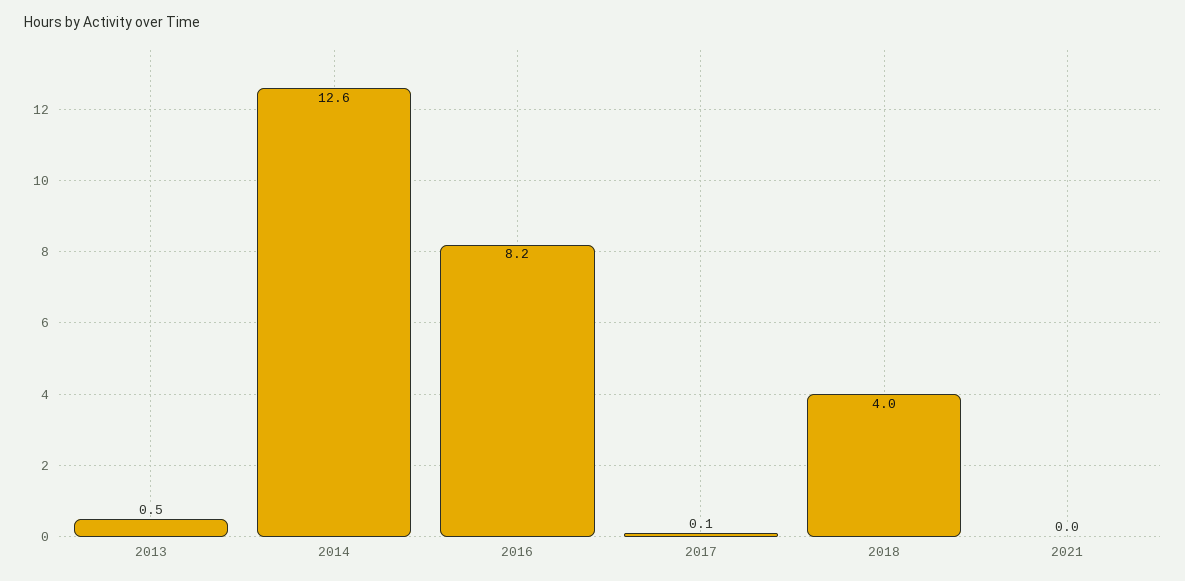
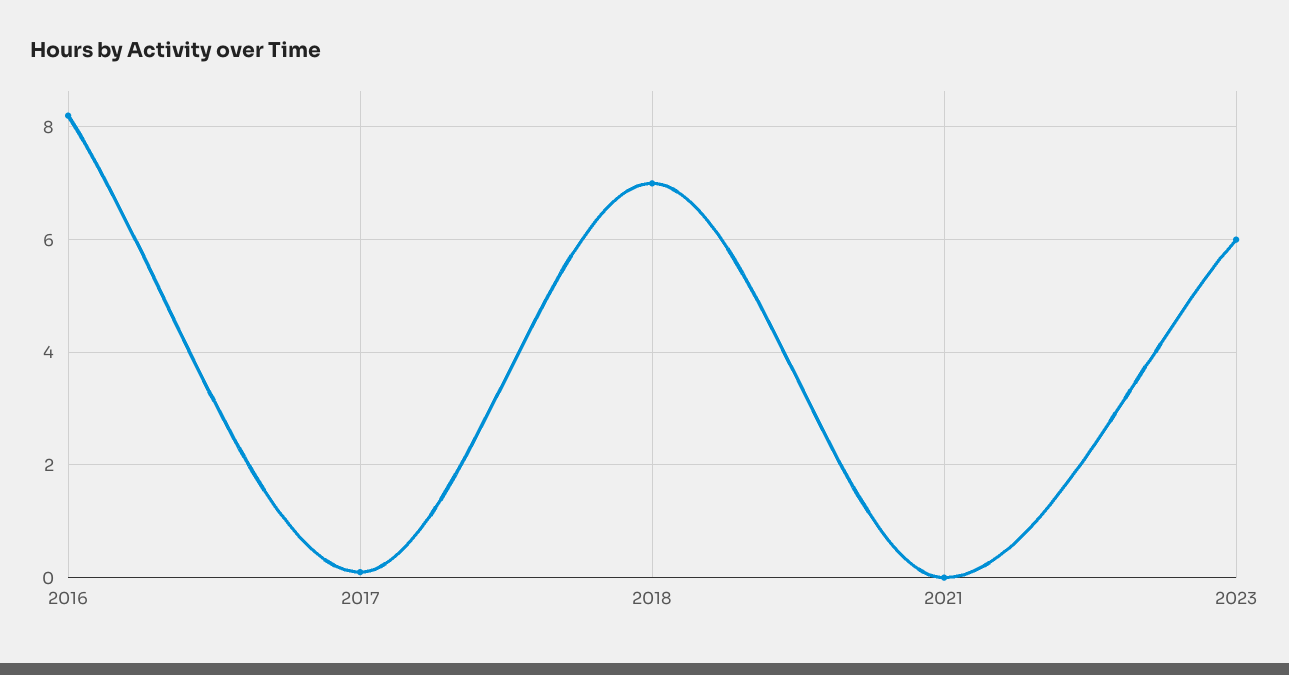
2013: 0.5 -> none
2014: 12.6 -> none
2018: 4 -> 7
2023: none -> 6

